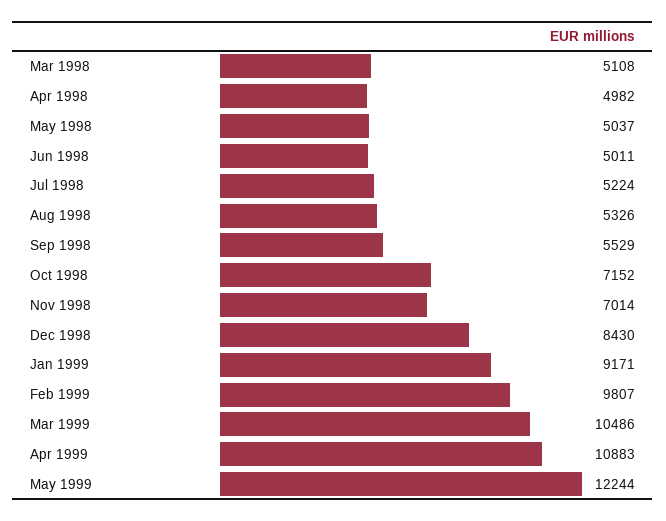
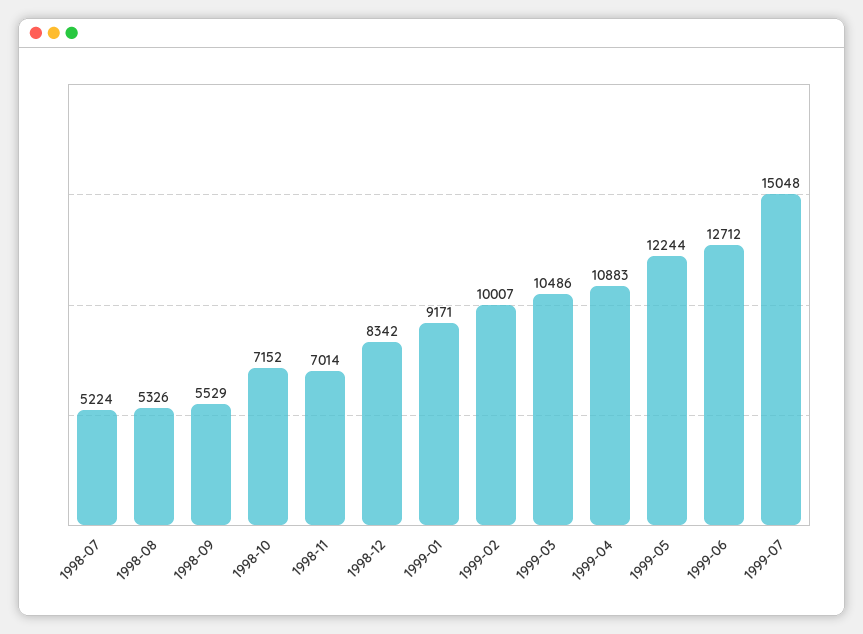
Mar 1998: 5108 -> none
Apr 1998: 4982 -> none
May 1998: 5037 -> none
Jun 1998: 5011 -> none
Dec 1998: 8430 -> 8342
Feb 1999: 9807 -> 10007
1999-06: none -> 12712
1999-07: none -> 15048

